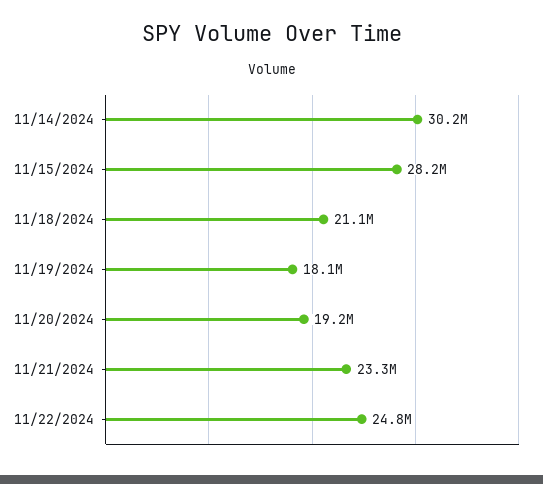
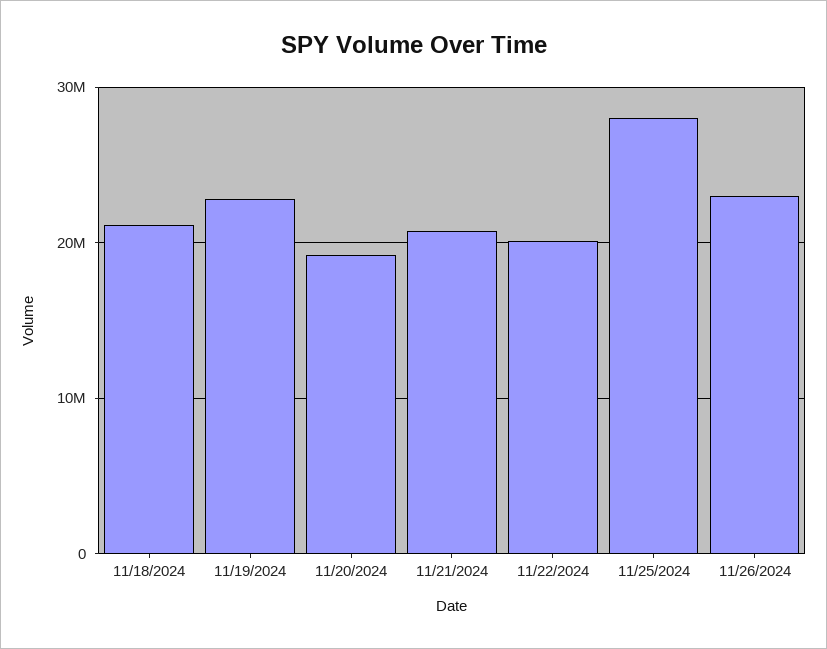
11/14/2024: 30200000 -> none
11/15/2024: 28200000 -> none
11/19/2024: 18100000 -> 23000000
11/21/2024: 23300000 -> 21000000
11/22/2024: 24800000 -> 20000000
11/25/2024: none -> 28000000
11/26/2024: none -> 23000000

